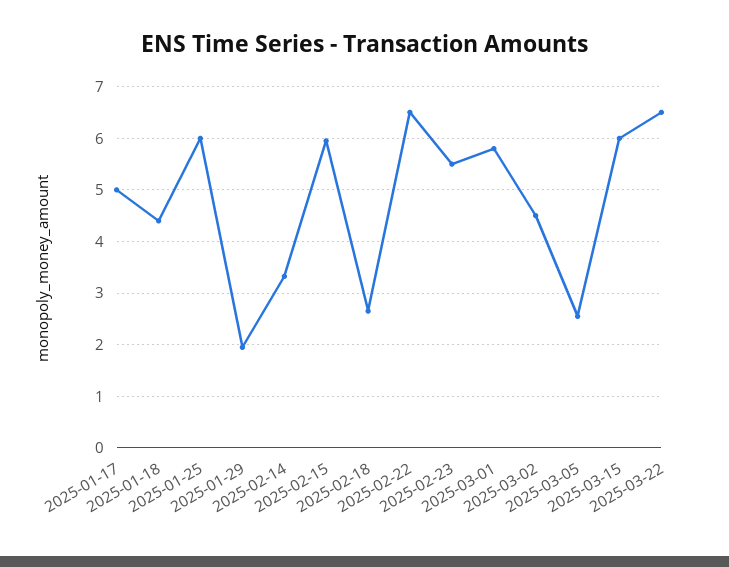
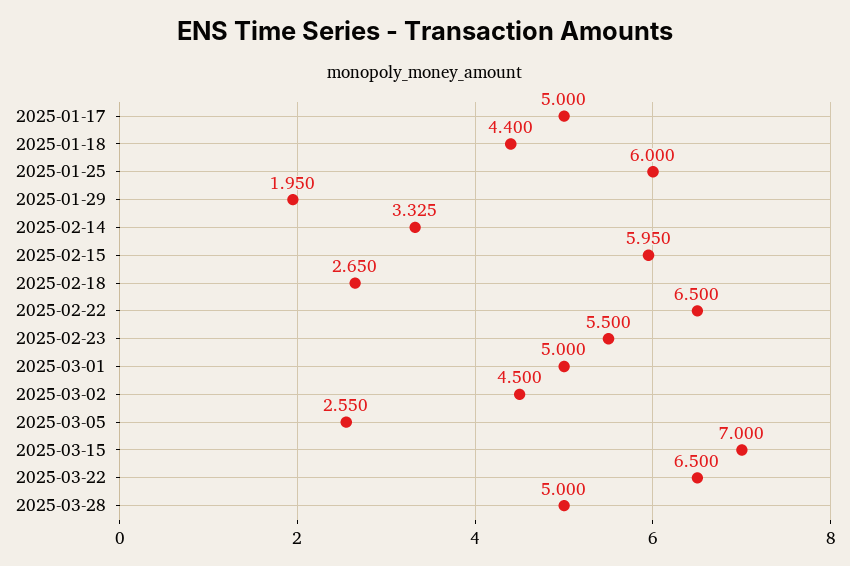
2025-03-01: 5.8 -> 5
2025-03-15: 6 -> 7
2025-03-28: none -> 5

